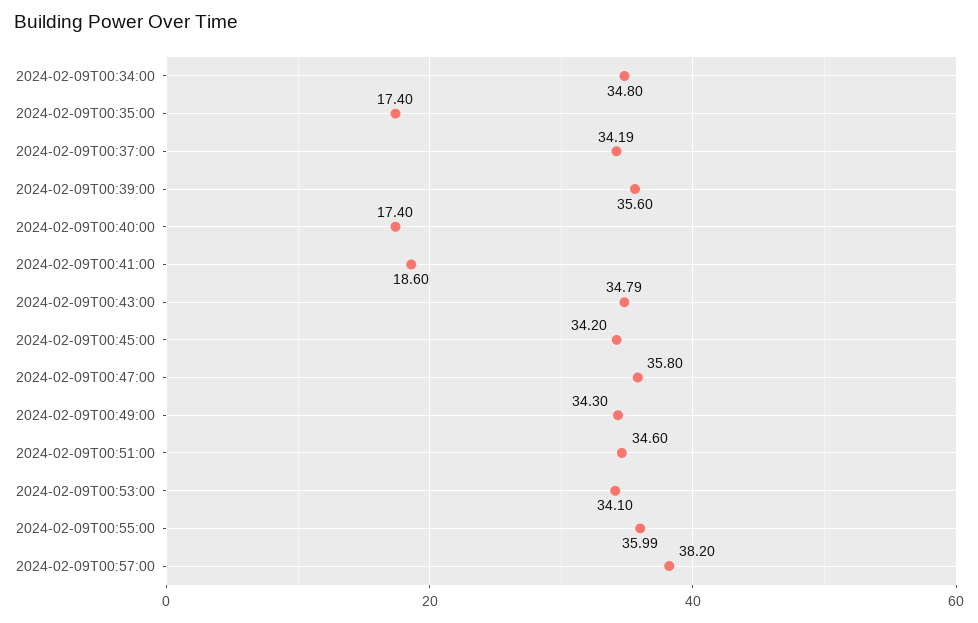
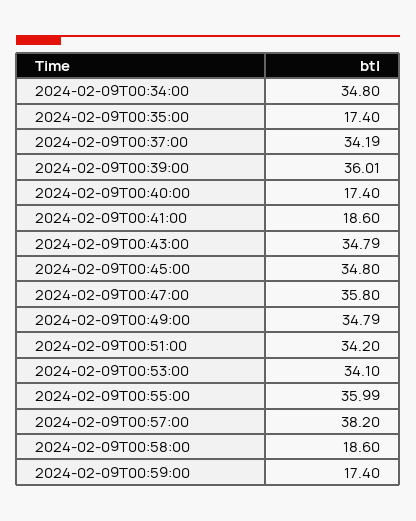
2024-02-09T00:39:00: 35.6 -> 36.01
2024-02-09T00:45:00: 34.2 -> 34.8
2024-02-09T00:49:00: 34.3 -> 34.79
2024-02-09T00:51:00: 34.6 -> 34.2
2024-02-09T00:58:00: none -> 18.6
2024-02-09T00:59:00: none -> 17.4

